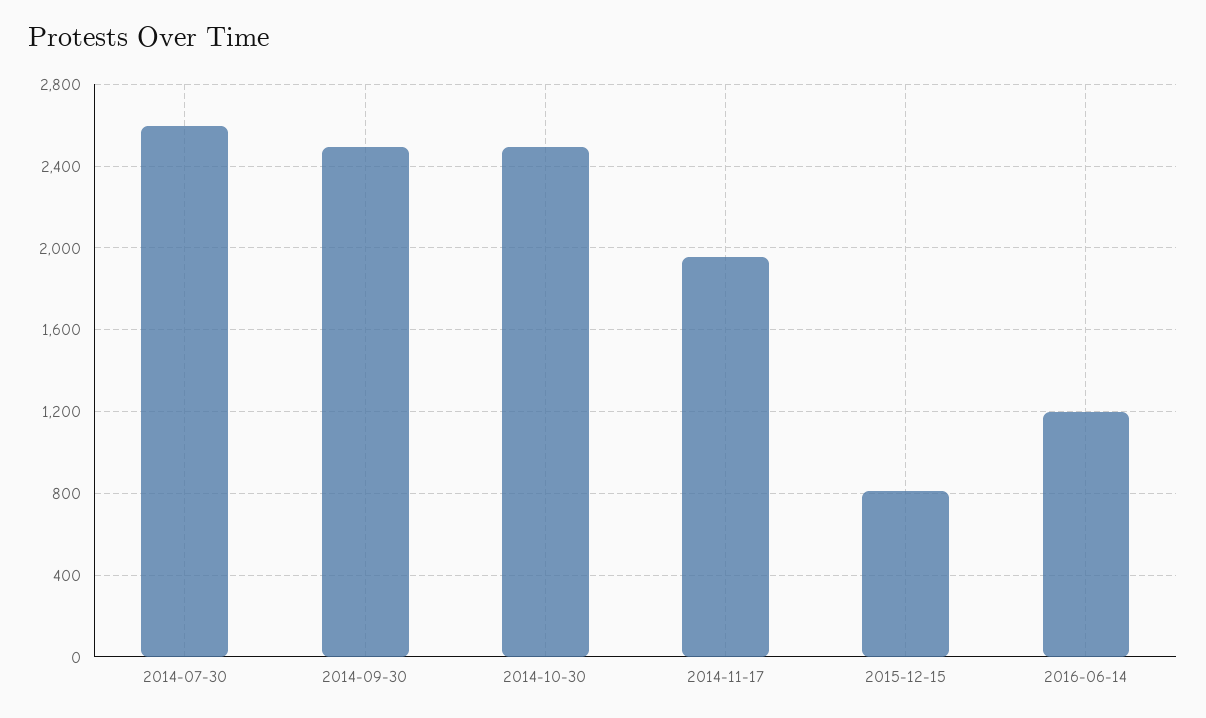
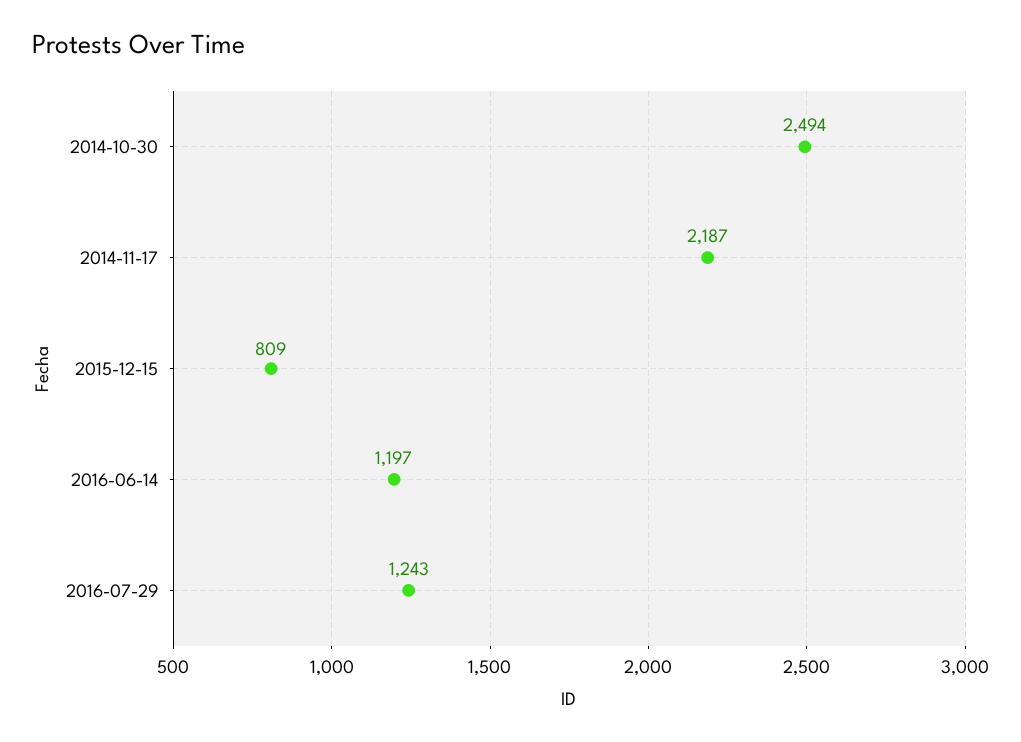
2014-07-30: 2600 -> none
2014-09-30: 2500 -> none
2014-11-17: 1950 -> 2187
2016-07-29: none -> 1243

